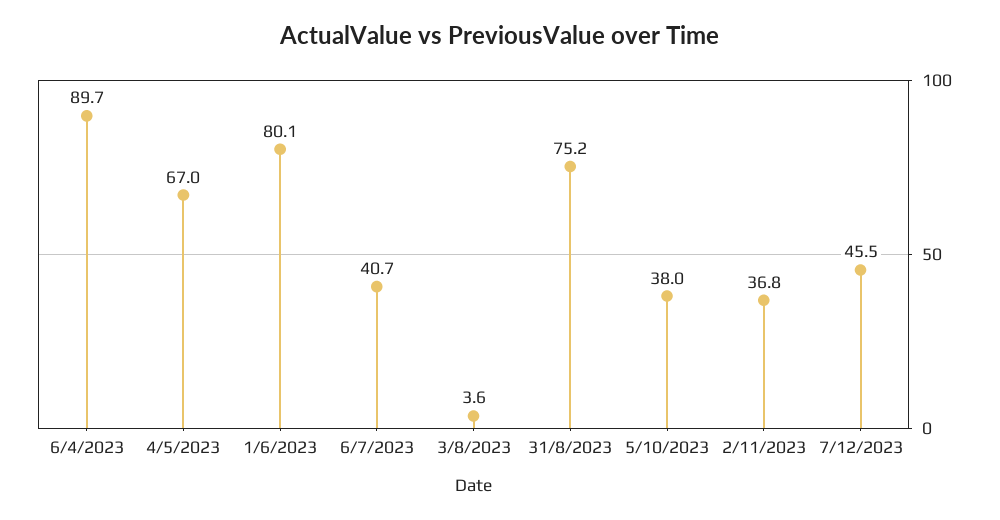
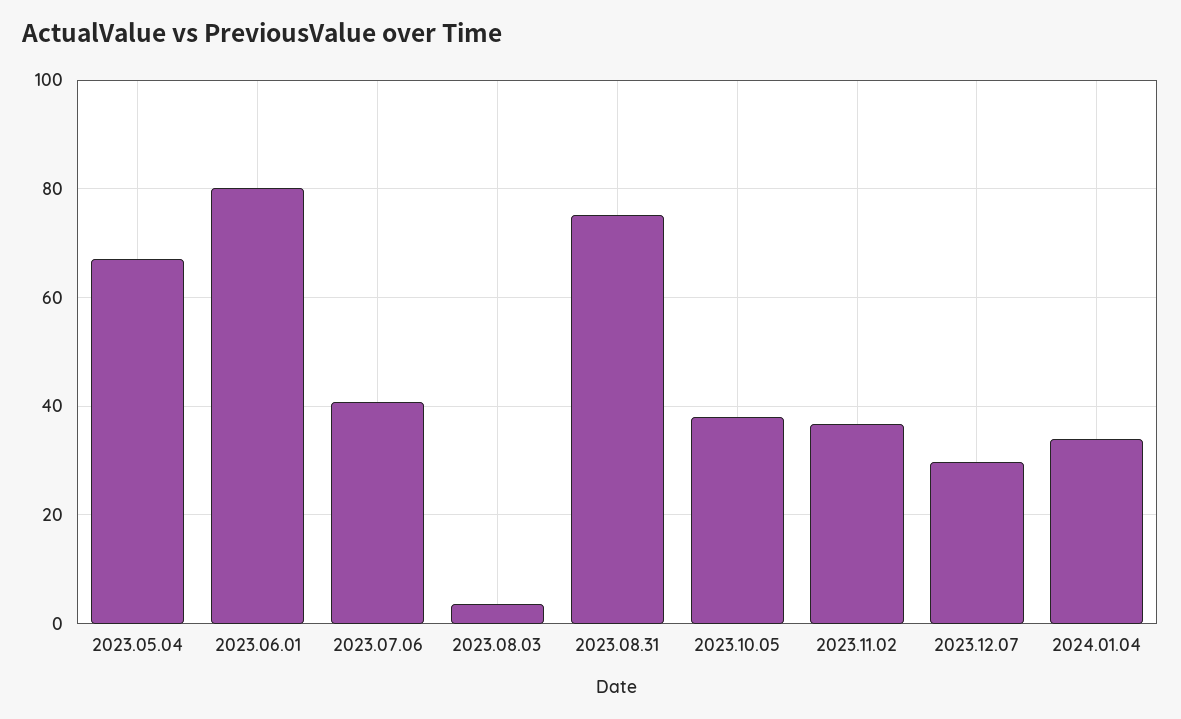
6/4/2023: 89.7 -> none
7/12/2023: 45.5 -> 30
2024.01.04: none -> 34

